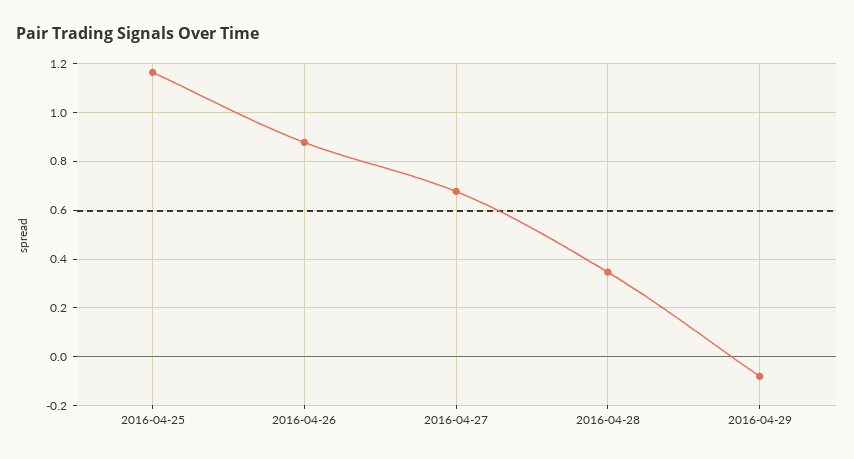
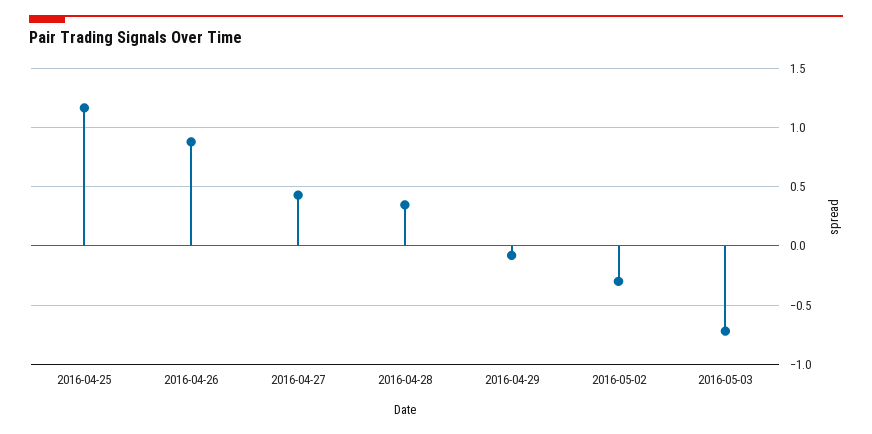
2016-04-27: 0.675 -> 0.4
2016-05-02: none -> -0.3
2016-05-03: none -> -0.7

